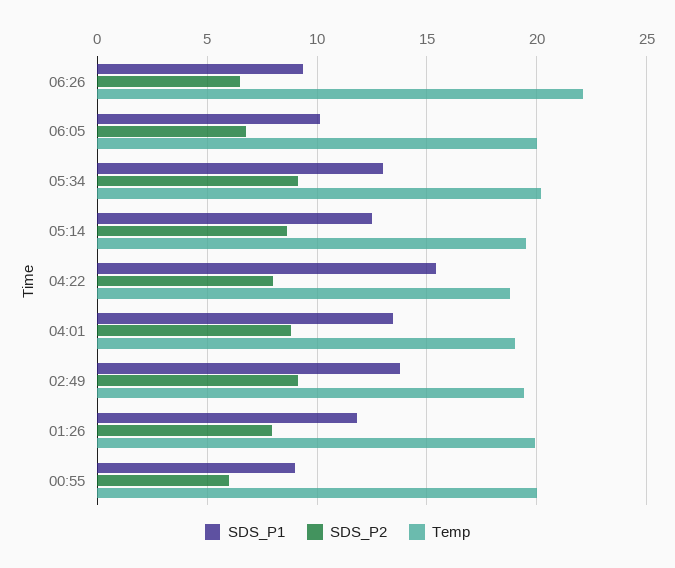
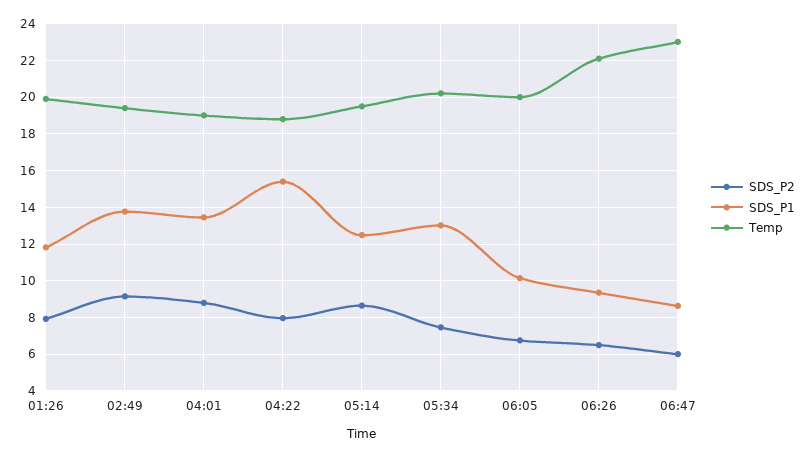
SDS_P2, 05:34: 9 -> 7.5
SDS_P1, 00:55: 9 -> none
SDS_P2, 00:55: 6 -> none
Temp, 00:55: 20 -> none
SDS_P2, 06:47: none -> 6
SDS_P1, 06:47: none -> 8.5
Temp, 06:47: none -> 23

